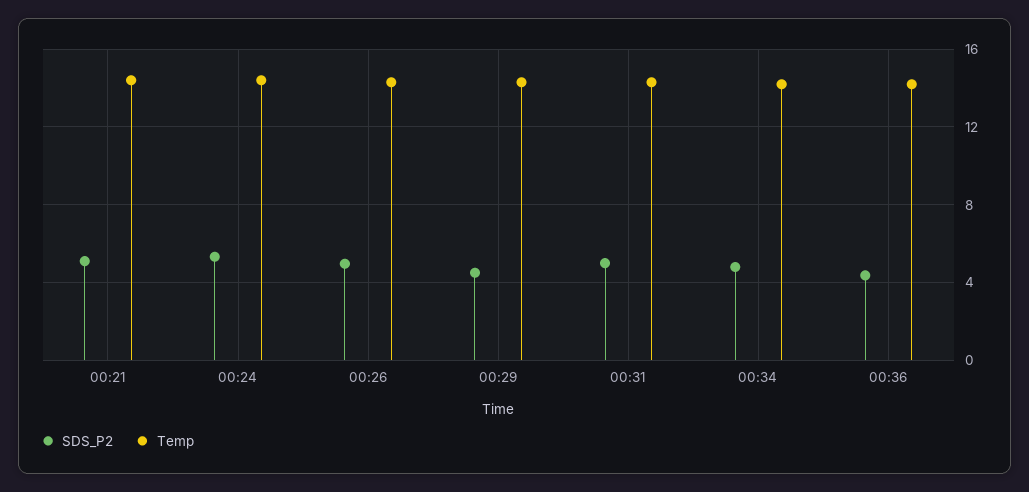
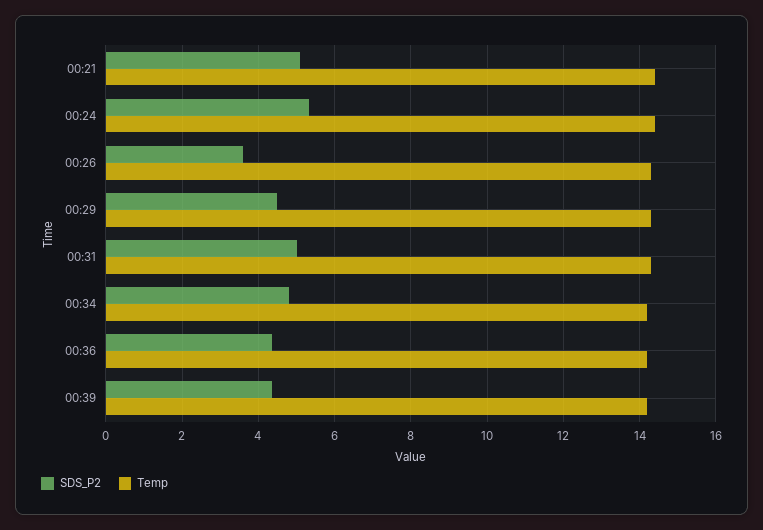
SDS_P2, 00:26: 5 -> 3.6
SDS_P2, 00:39: none -> 4.4
Temp, 00:39: none -> 14.2

